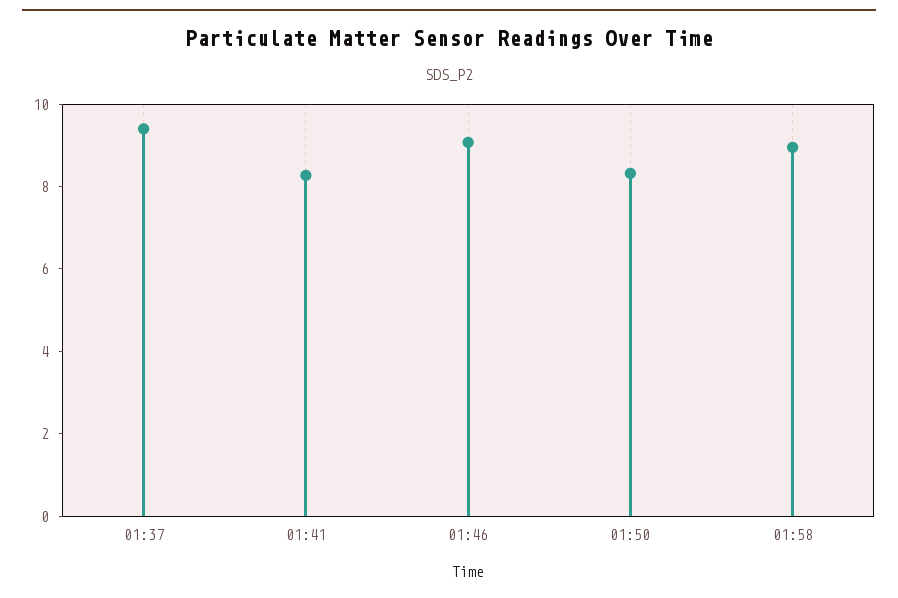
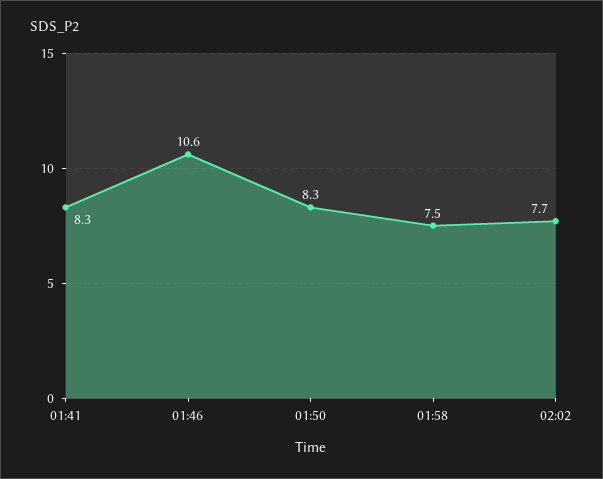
01:37: 9.5 -> none
01:46: 9 -> 10.6
01:58: 9 -> 7.5
02:02: none -> 7.7

